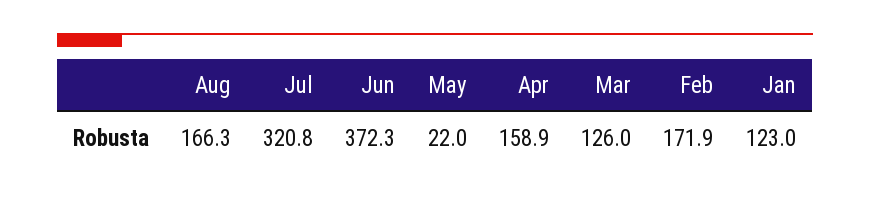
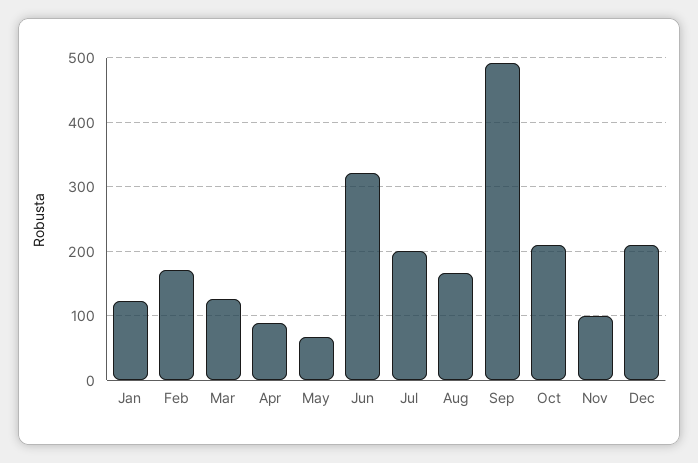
Jul: 320.8 -> 200
Jun: 372.3 -> 320
May: 22 -> 70
Apr: 158.9 -> 90
Sep: none -> 490
Oct: none -> 210
Nov: none -> 100
Dec: none -> 210

